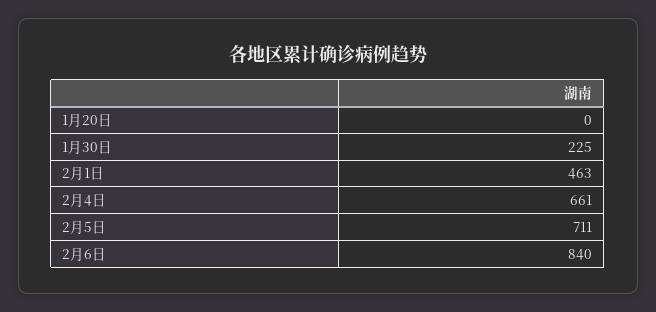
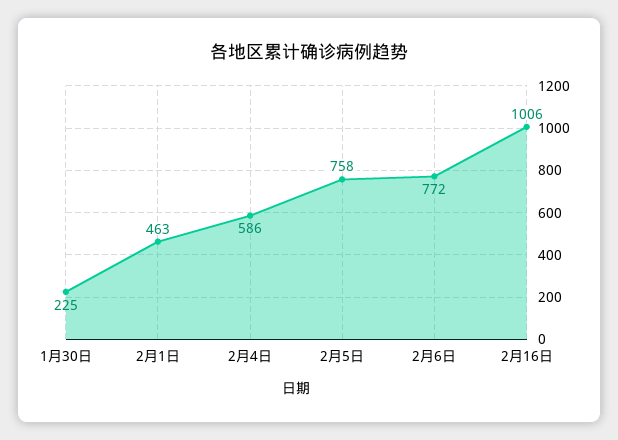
1月20日: 0 -> none
2月4日: 661 -> 586
2月5日: 711 -> 758
2月6日: 840 -> 772
2月16日: none -> 1006

